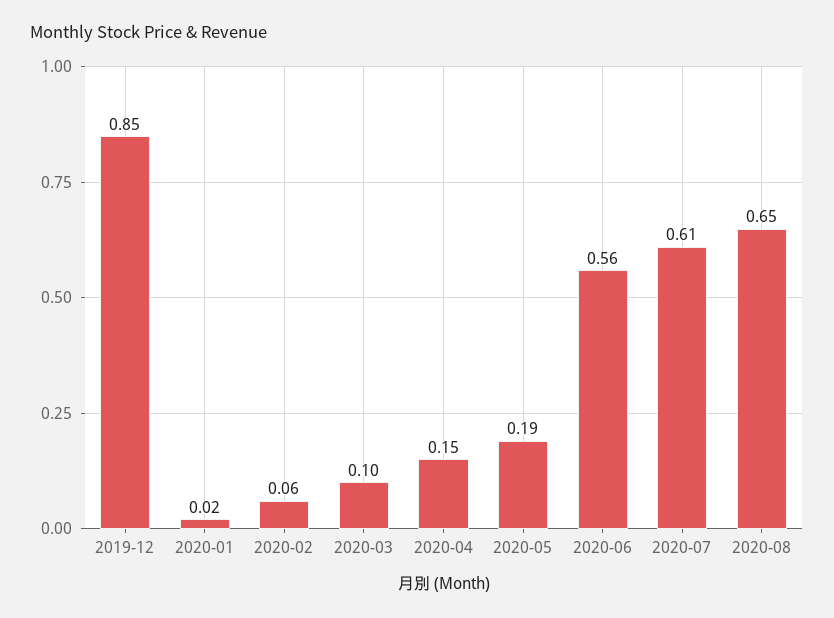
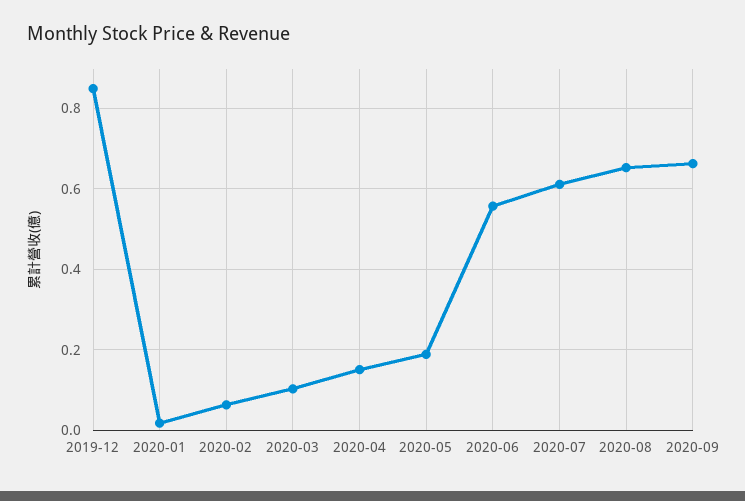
2020-09: none -> 0.66

